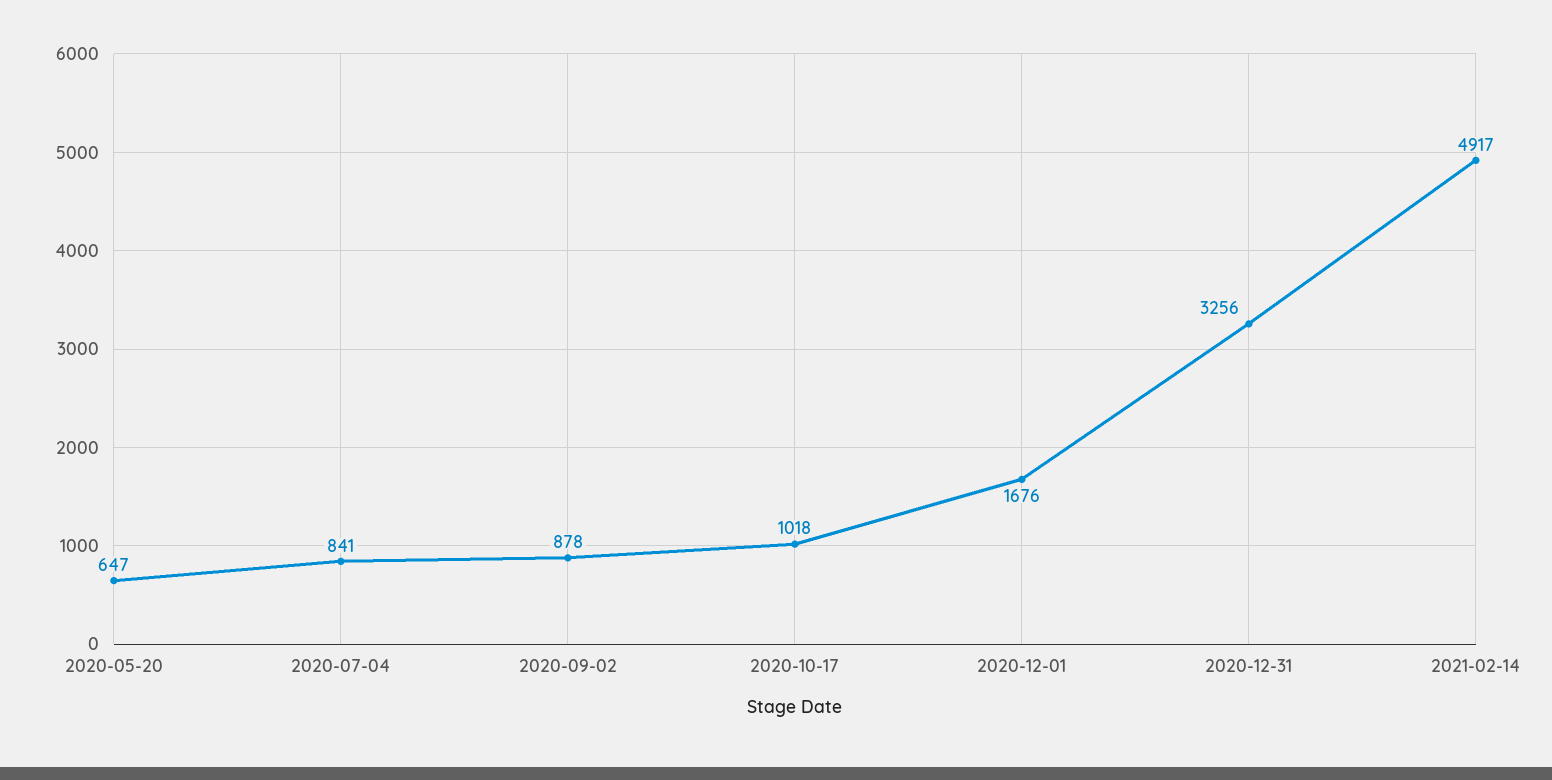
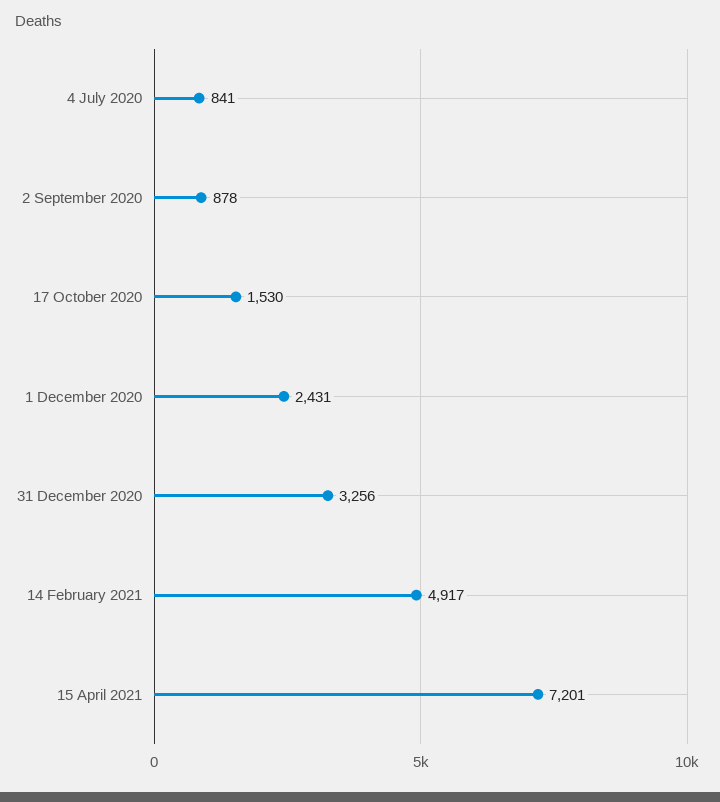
2020-05-20: 647 -> none
2020-10-17: 1018 -> 1530
2020-12-01: 1676 -> 2431
15 April 2021: none -> 7201

